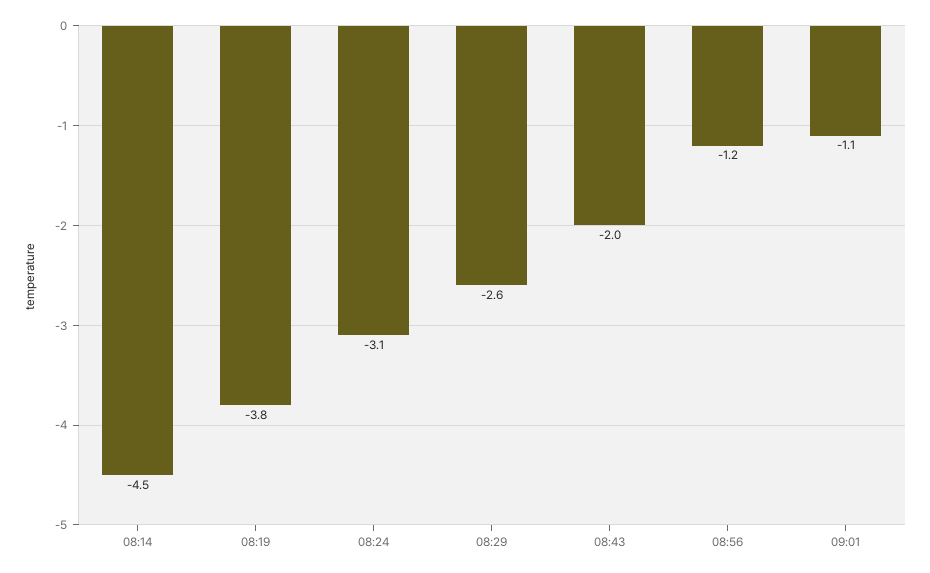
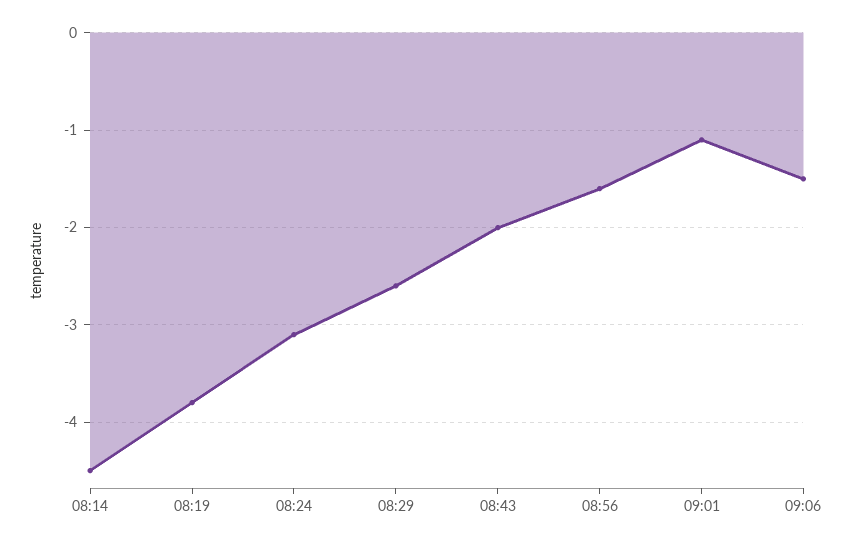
08:56: -1.2 -> -1.6
09:06: none -> -1.5

